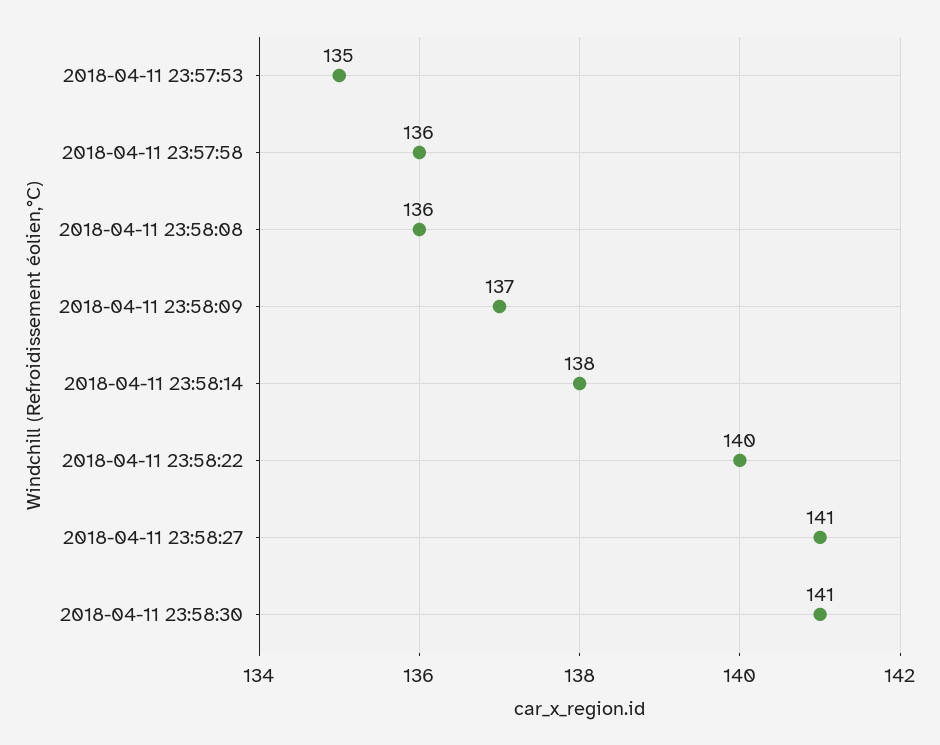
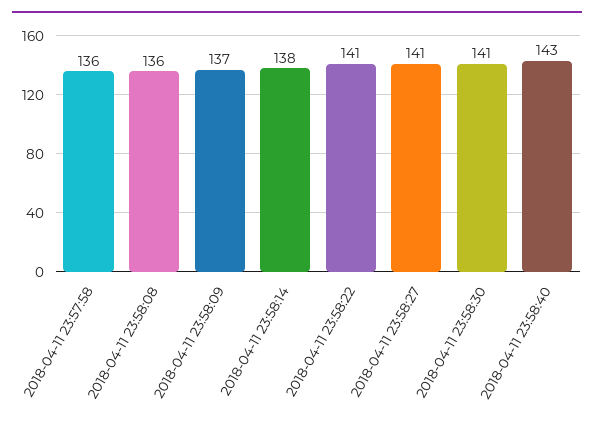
2018-04-11 23:57:53: 135 -> none
2018-04-11 23:58:22: 140 -> 141
2018-04-11 23:58:40: none -> 143

